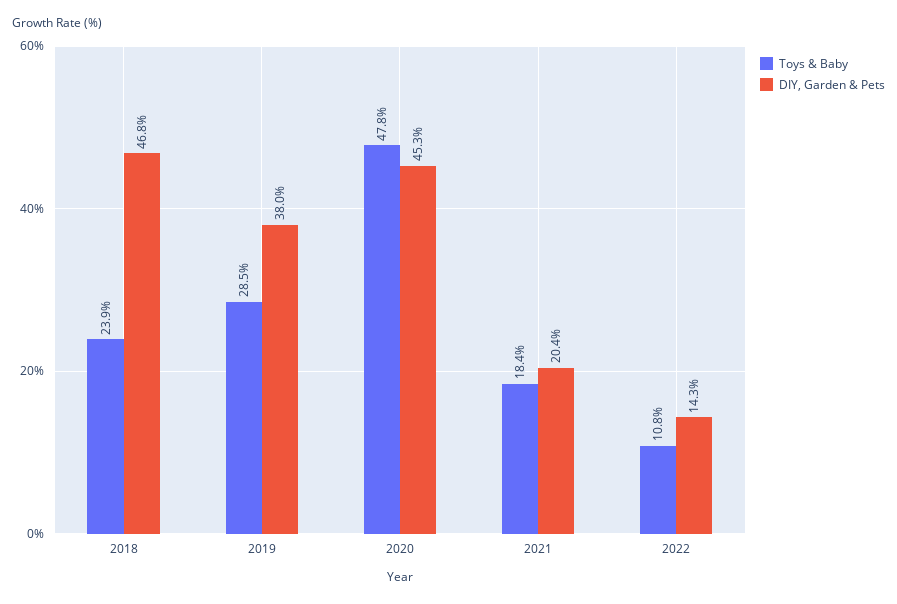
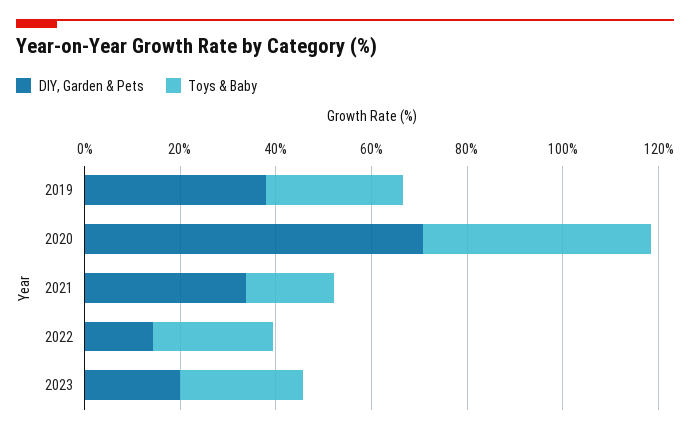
Toys & Baby, 2018: 23.9 -> none
DIY, Garden & Pets, 2018: 46.8 -> none
DIY, Garden & Pets, 2020: 45.3 -> 70
DIY, Garden & Pets, 2021: 20.4 -> 35
Toys & Baby, 2022: 10.8 -> 25
DIY, Garden & Pets, 2023: none -> 20
Toys & Baby, 2023: none -> 25

